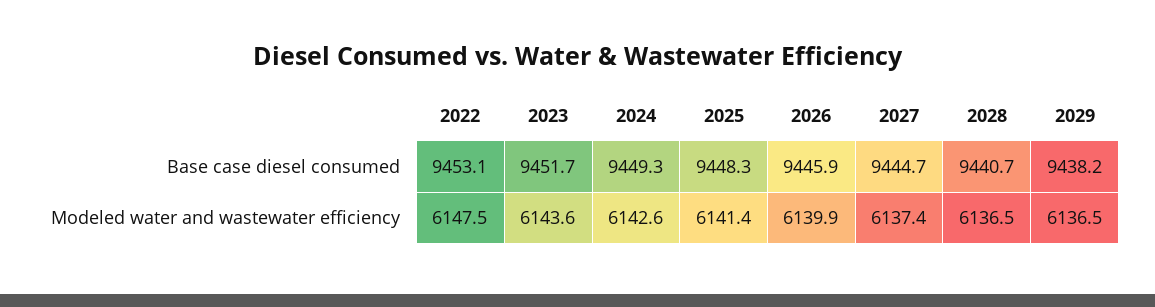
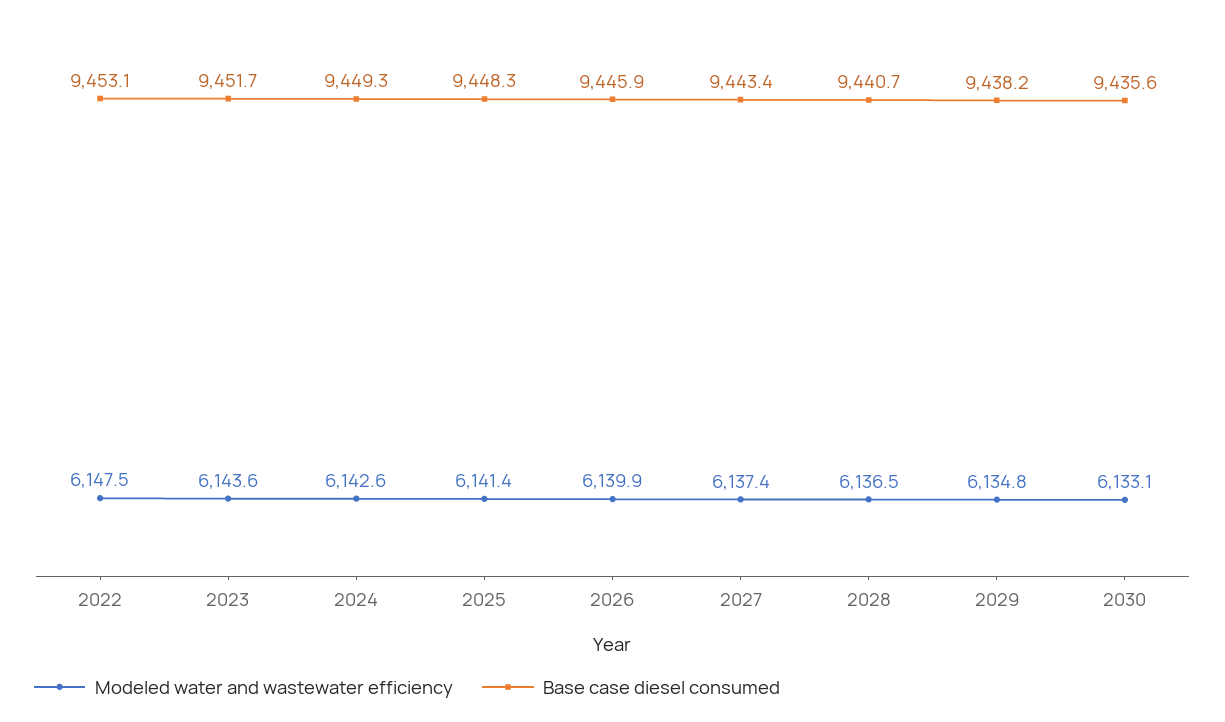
Base case diesel consumed, 2027: 9444.7 -> 9443.4
Modeled water and wastewater efficiency, 2029: 6136.5 -> 6134.8
Modeled water and wastewater efficiency, 2030: none -> 6133.1
Base case diesel consumed, 2030: none -> 9435.6

